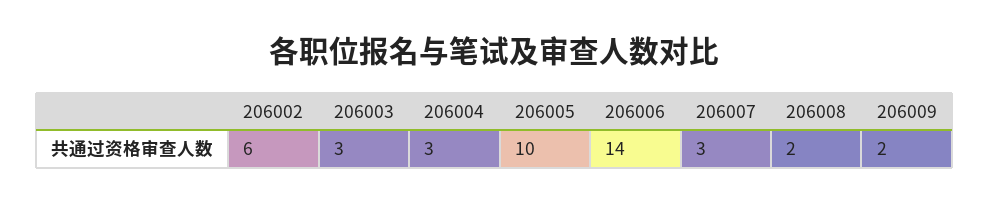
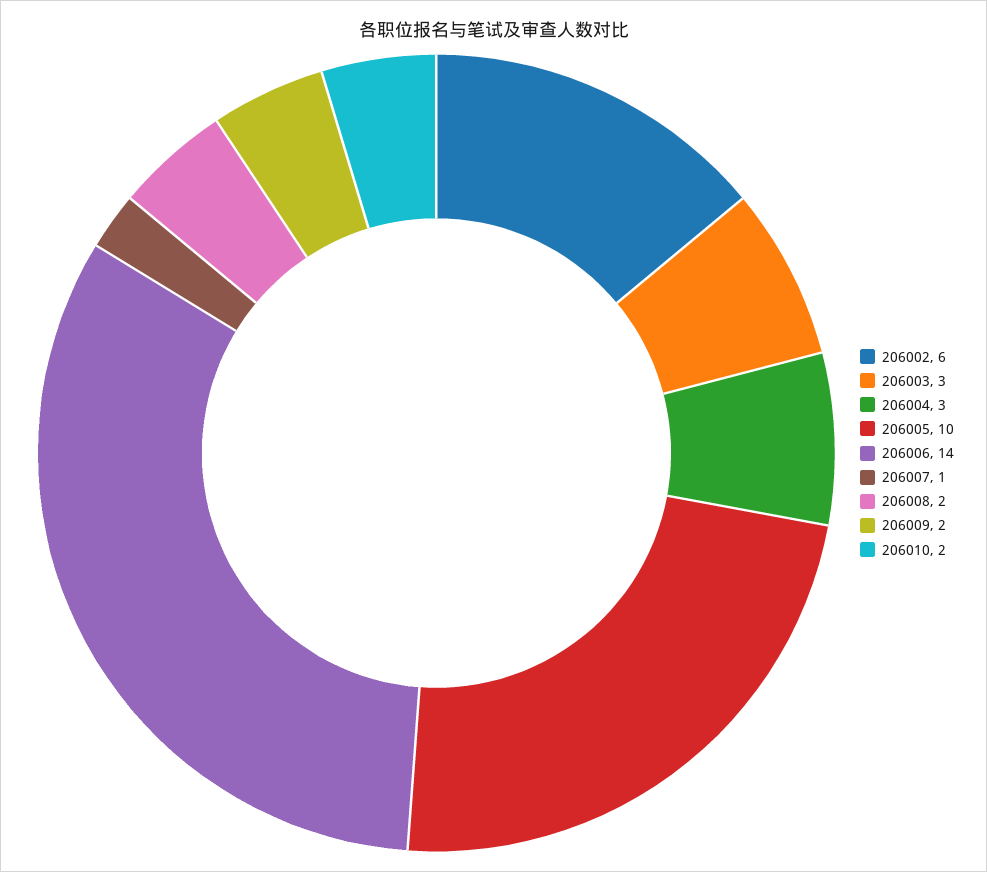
206007: 3 -> 1
206010: none -> 2

